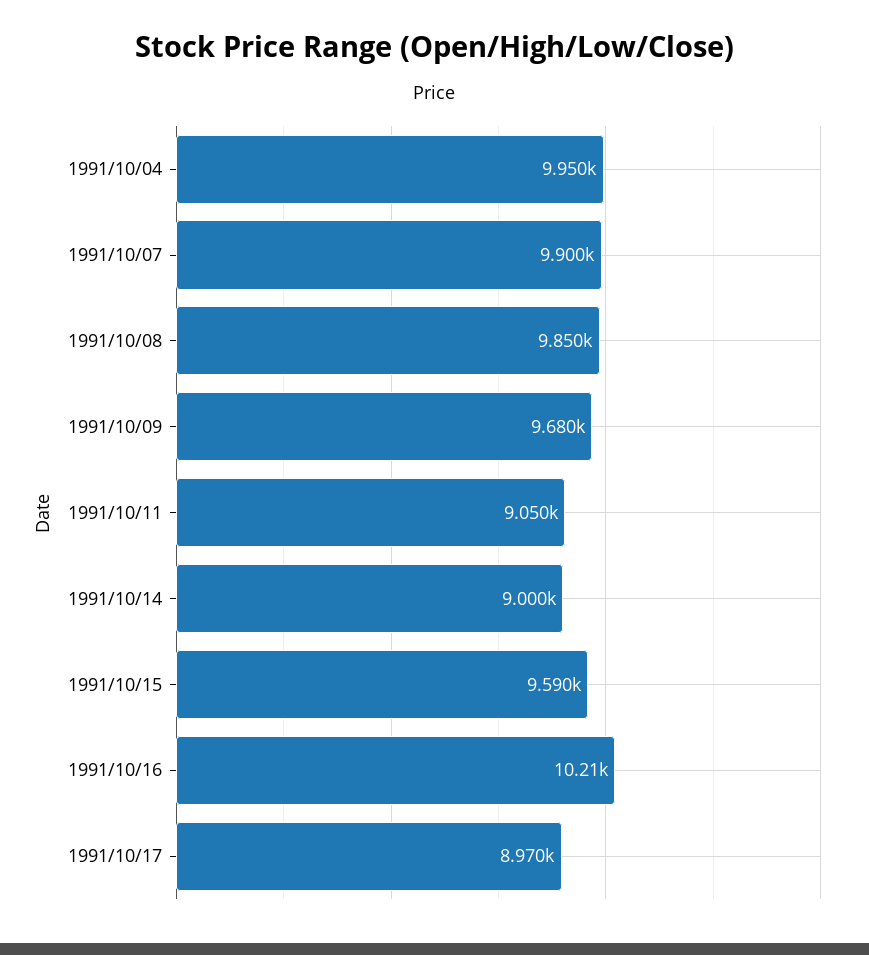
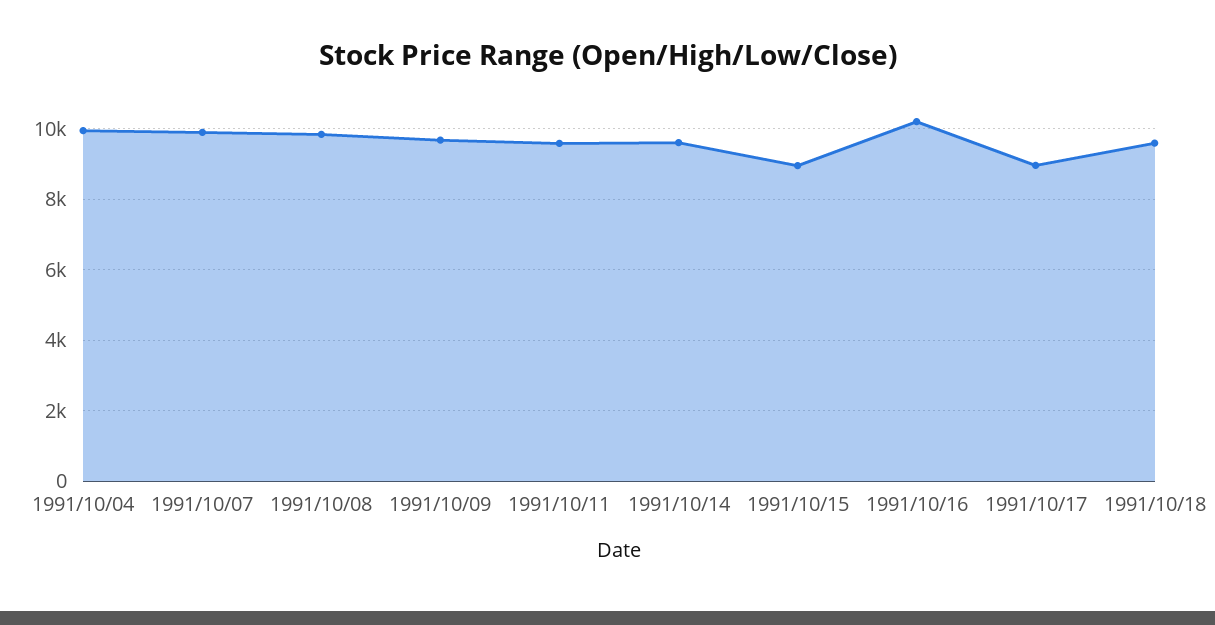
1991/10/11: 9050 -> 9600
1991/10/14: 9000 -> 9600
1991/10/15: 9590 -> 9000
1991/10/18: none -> 9600

